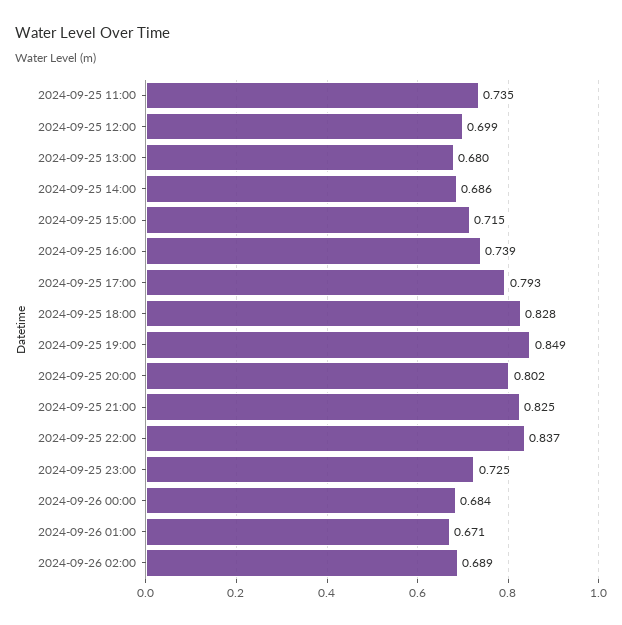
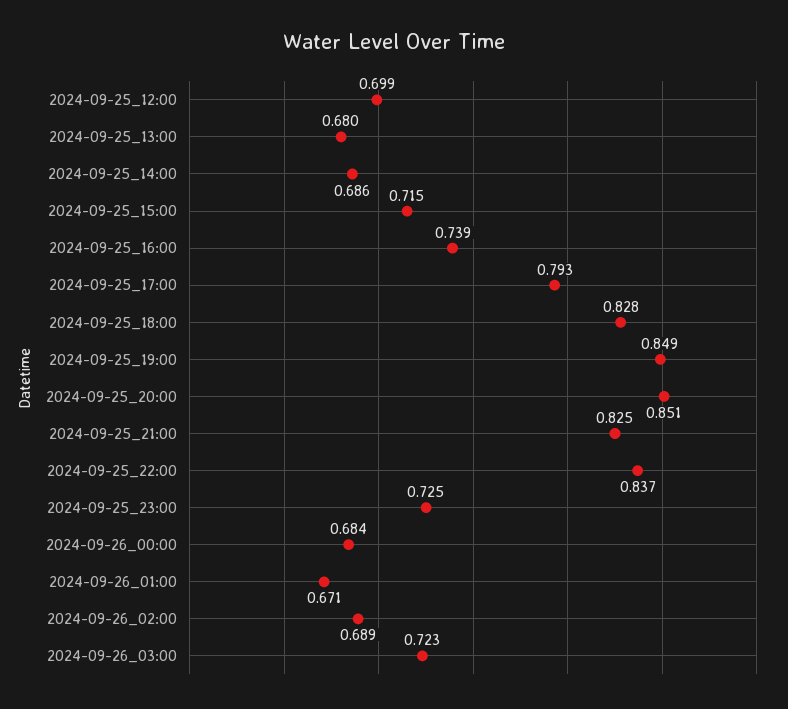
2024-09-25 11:00: 0.735 -> none
2024-09-25 20:00: 0.802 -> 0.851
2024-09-26_03:00: none -> 0.723

